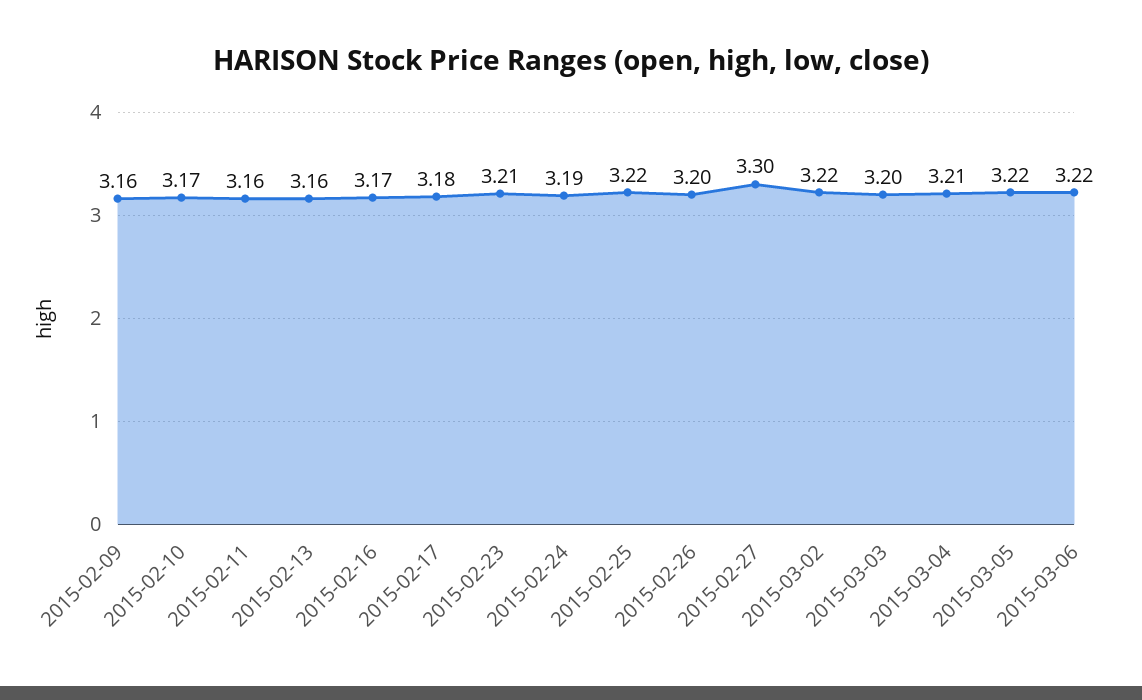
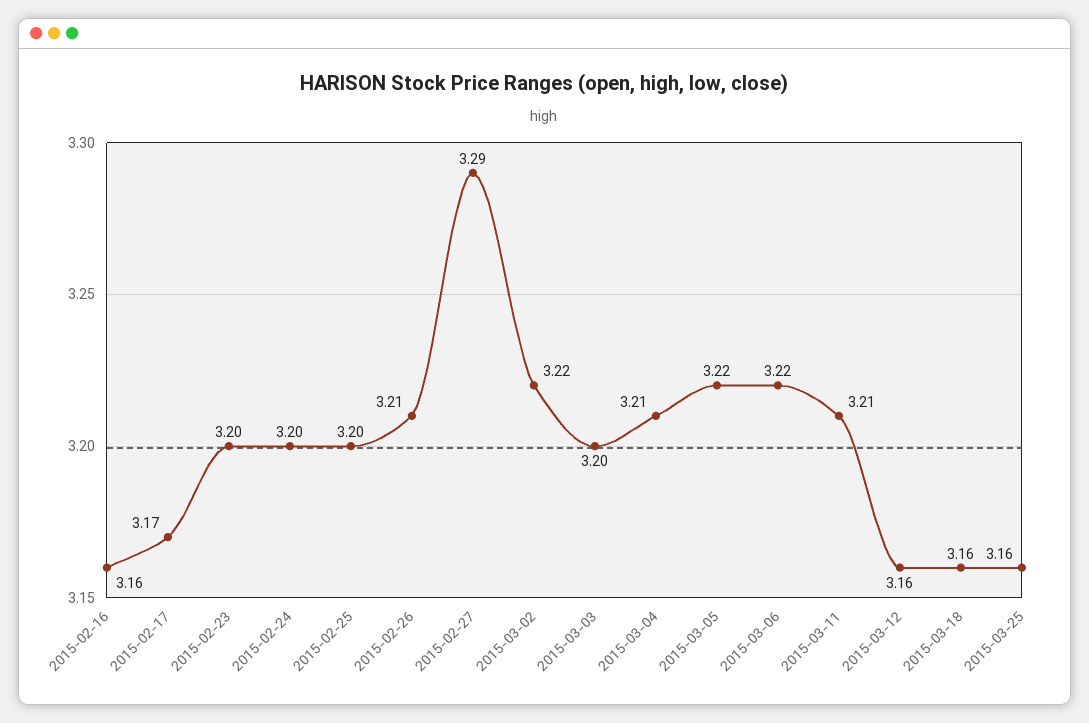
2015-02-09: 3.16 -> none
2015-02-10: 3.17 -> none
2015-02-11: 3.16 -> none
2015-02-13: 3.16 -> none
2015-02-16: 3.17 -> 3.16
2015-02-17: 3.18 -> 3.17
2015-02-23: 3.21 -> 3.2
2015-02-24: 3.19 -> 3.2
2015-02-25: 3.22 -> 3.2
2015-02-26: 3.2 -> 3.21
2015-02-27: 3.3 -> 3.29
2015-03-11: none -> 3.21
2015-03-12: none -> 3.16
2015-03-18: none -> 3.16
2015-03-25: none -> 3.16

